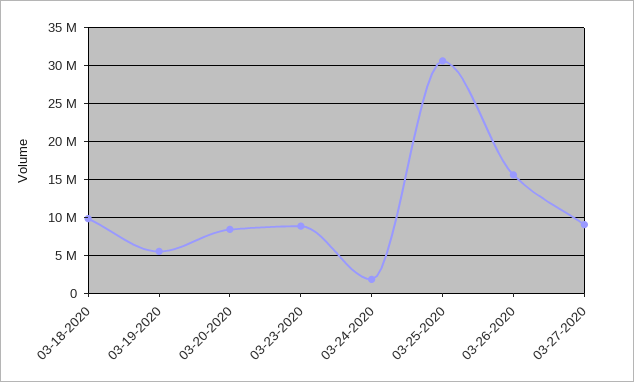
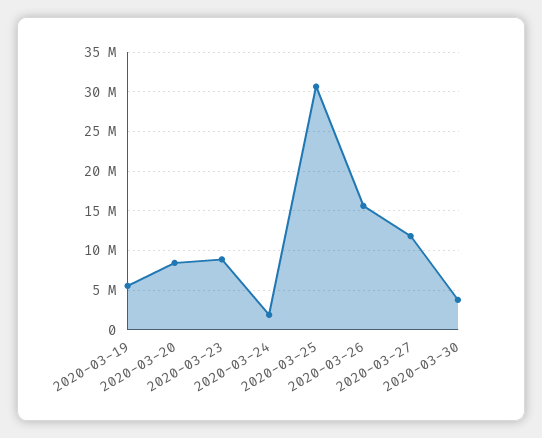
03-18-2020: 10000000 -> none
03-27-2020: 9000000 -> 12000000
2020-03-30: none -> 4000000

